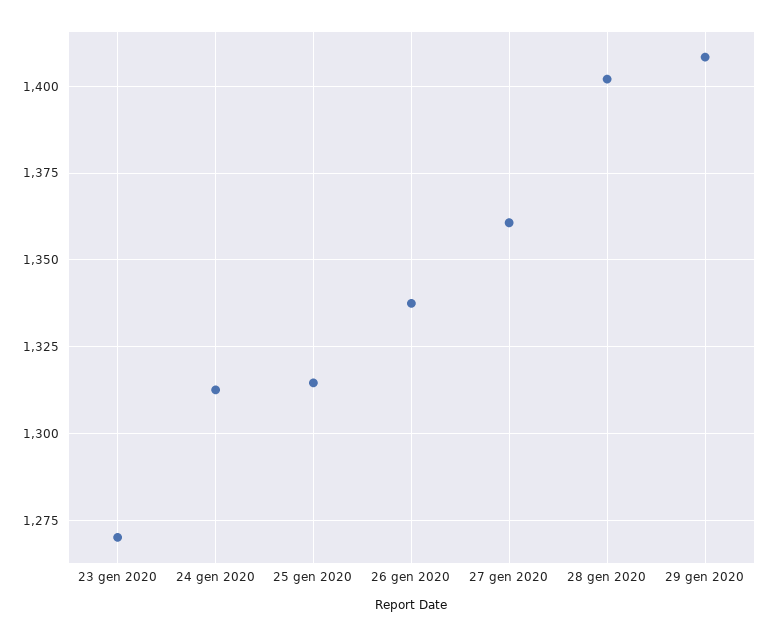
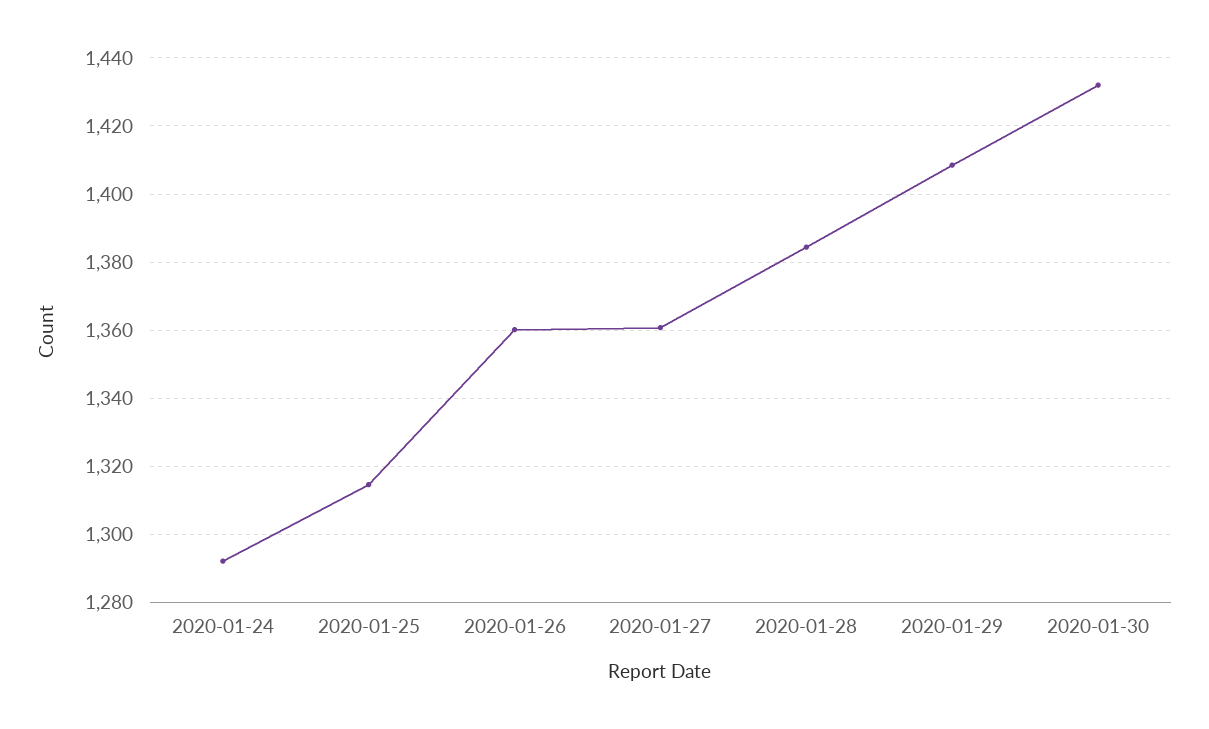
23 gen 2020: 1270 -> none
24 gen 2020: 1312.5 -> 1292
26 gen 2020: 1337.5 -> 1360
28 gen 2020: 1402.5 -> 1384
2020-01-30: none -> 1432

